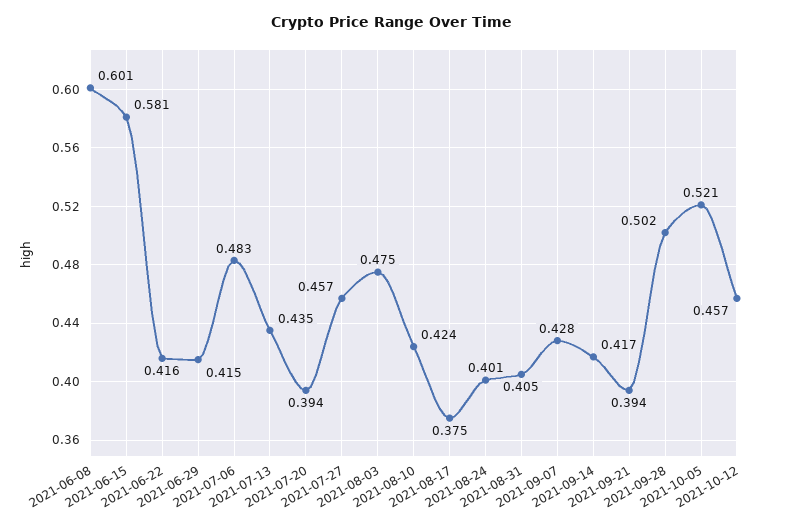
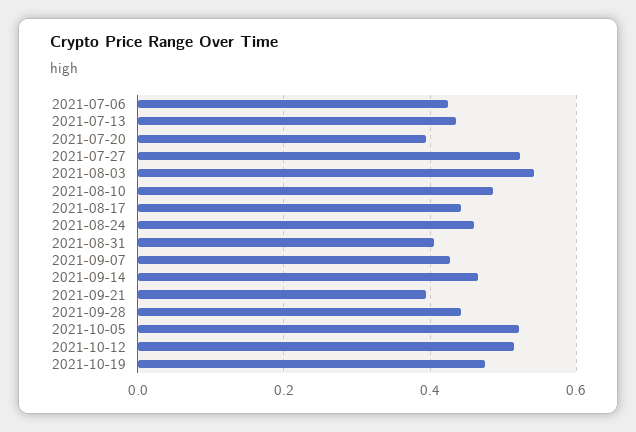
2021-06-08: 0.601 -> none
2021-06-15: 0.581 -> none
2021-06-22: 0.416 -> none
2021-06-29: 0.415 -> none
2021-07-06: 0.483 -> 0.42
2021-07-27: 0.457 -> 0.52
2021-08-03: 0.475 -> 0.54
2021-08-10: 0.424 -> 0.48
2021-08-17: 0.375 -> 0.44
2021-08-24: 0.401 -> 0.46
2021-09-14: 0.417 -> 0.46
2021-09-28: 0.502 -> 0.44
2021-10-12: 0.457 -> 0.52
2021-10-19: none -> 0.48

